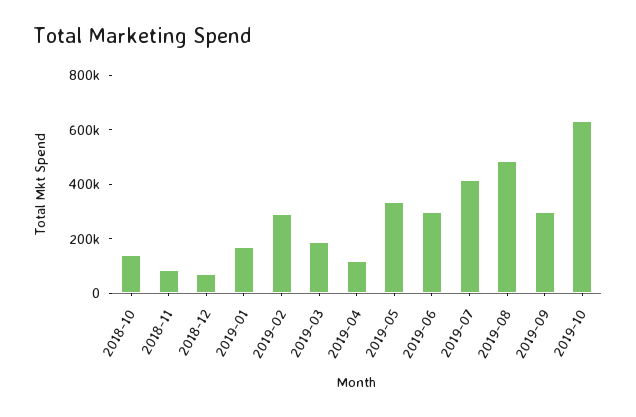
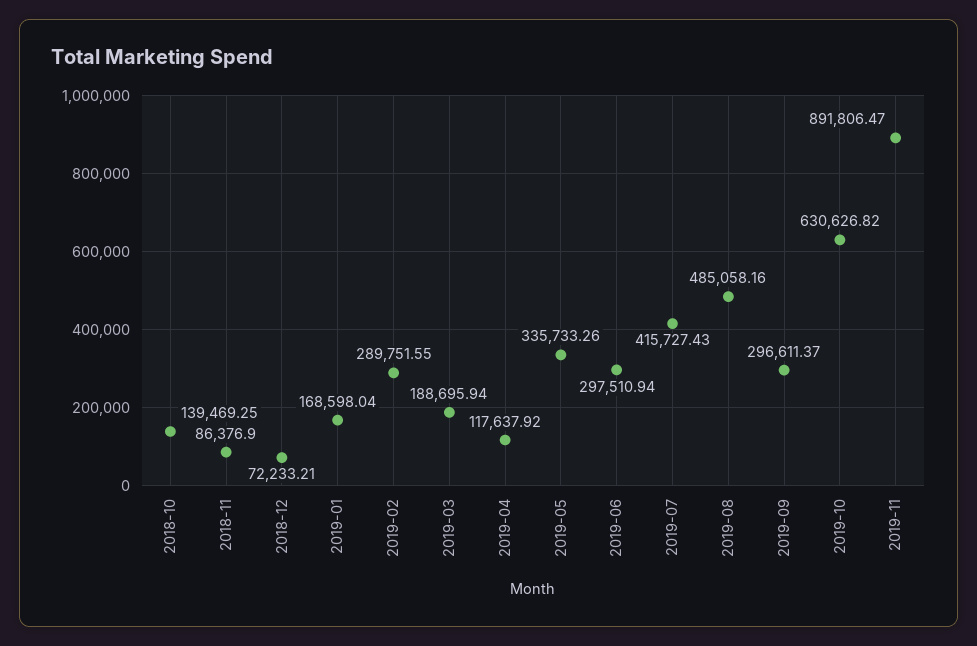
2019-11: none -> 891806.47

